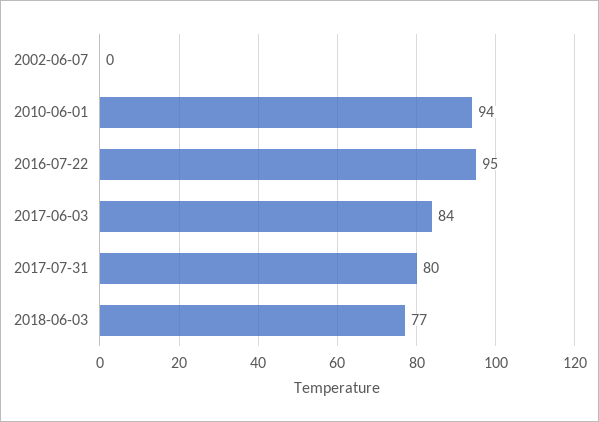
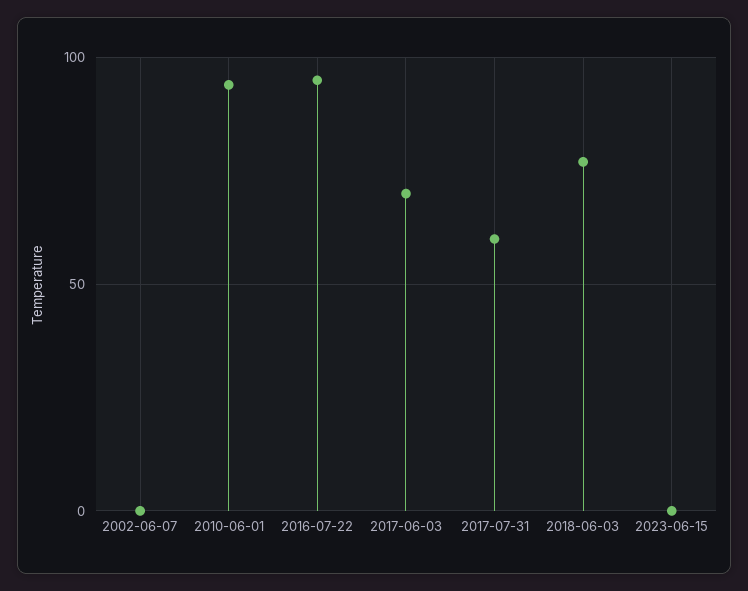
2017-06-03: 84 -> 70
2017-07-31: 80 -> 60
2023-06-15: none -> 0

